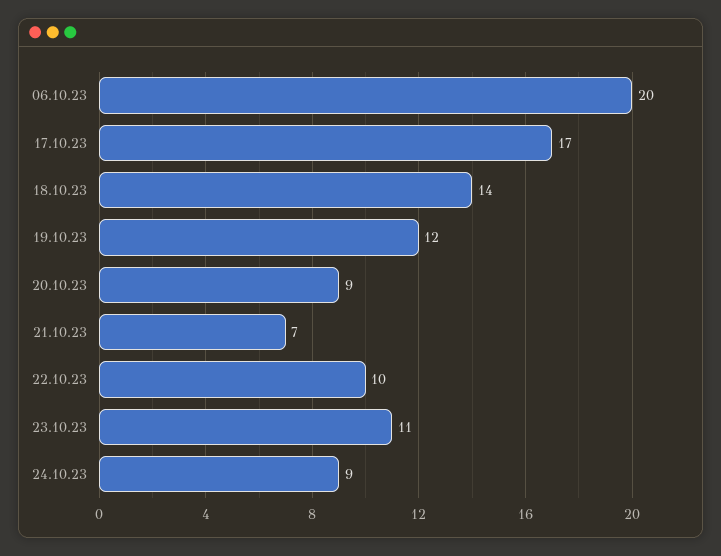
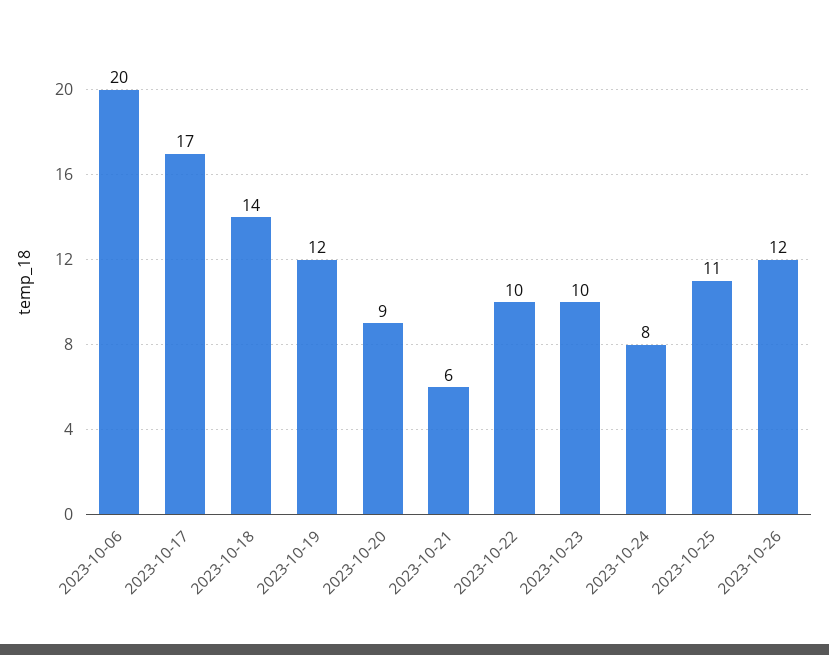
21.10.23: 7 -> 6
23.10.23: 11 -> 10
24.10.23: 9 -> 8
2023-10-25: none -> 11
2023-10-26: none -> 12

